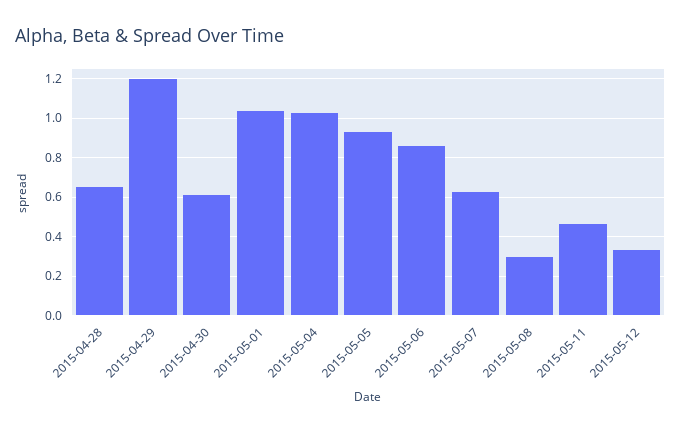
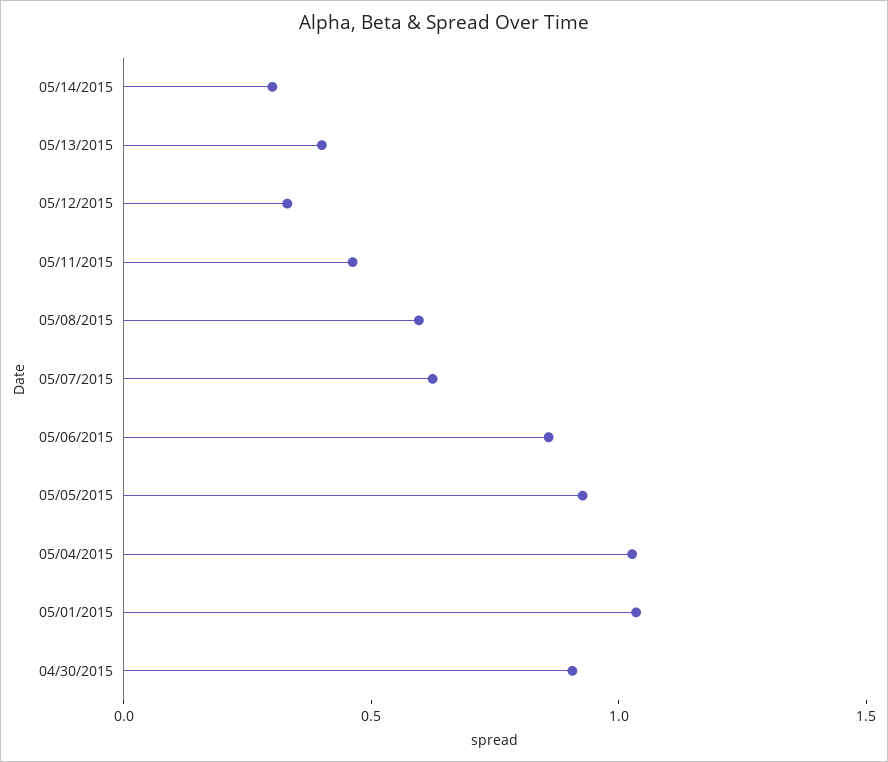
2015-04-28: 0.65 -> none
2015-04-29: 1.2 -> none
2015-04-30: 0.6 -> 0.9
2015-05-08: 0.3 -> 0.6
05/14/2015: none -> 0.3
05/13/2015: none -> 0.4

